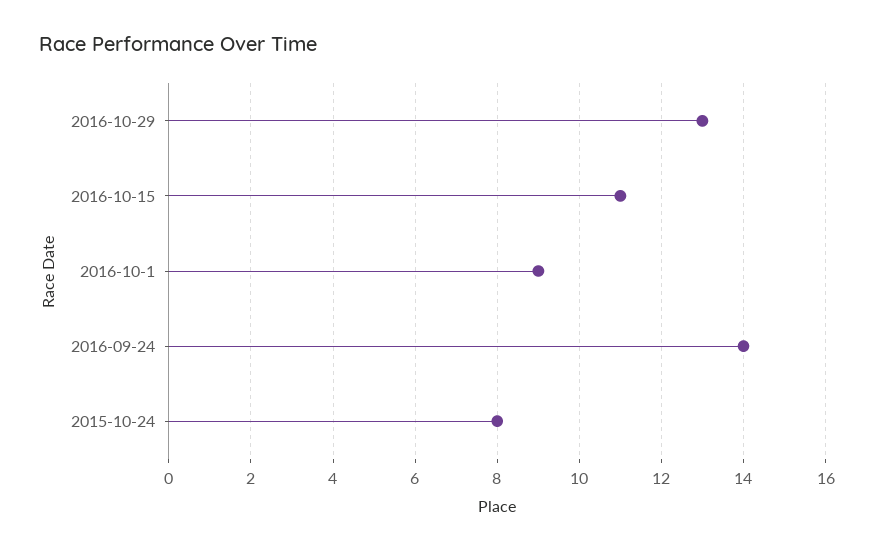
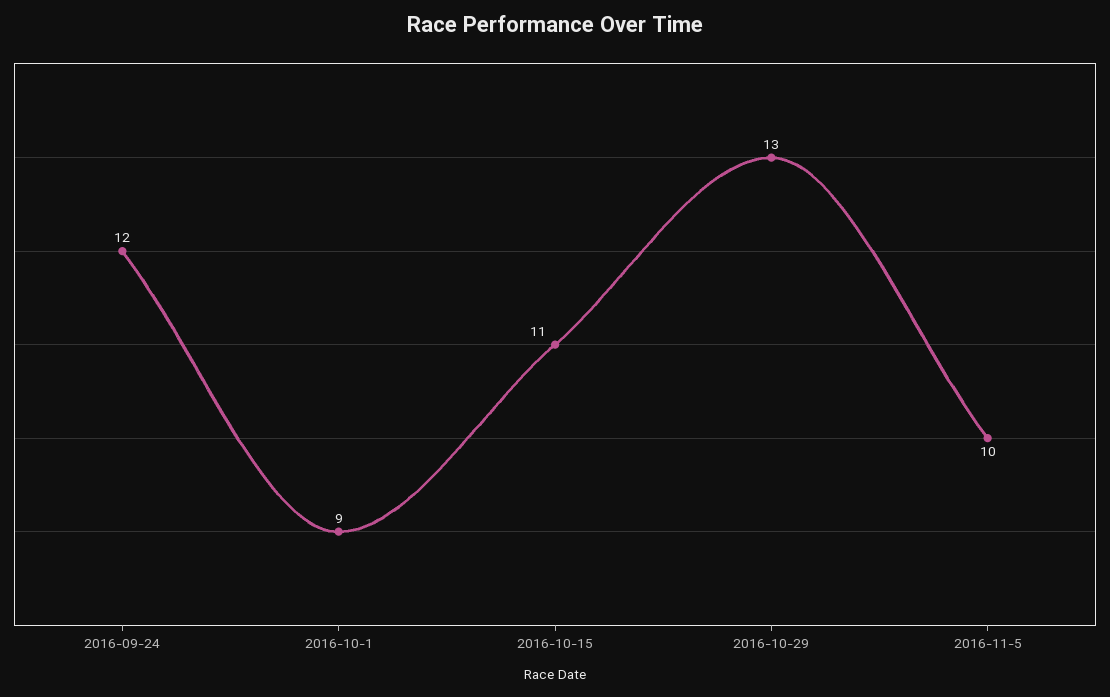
2016-09-24: 14 -> 12
2015-10-24: 8 -> none
2016-11-5: none -> 10

